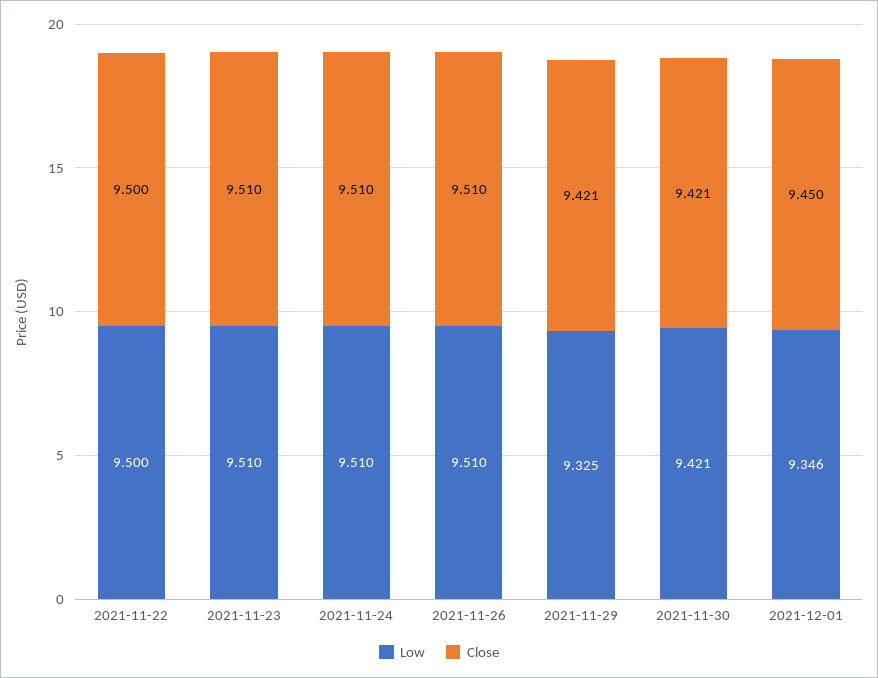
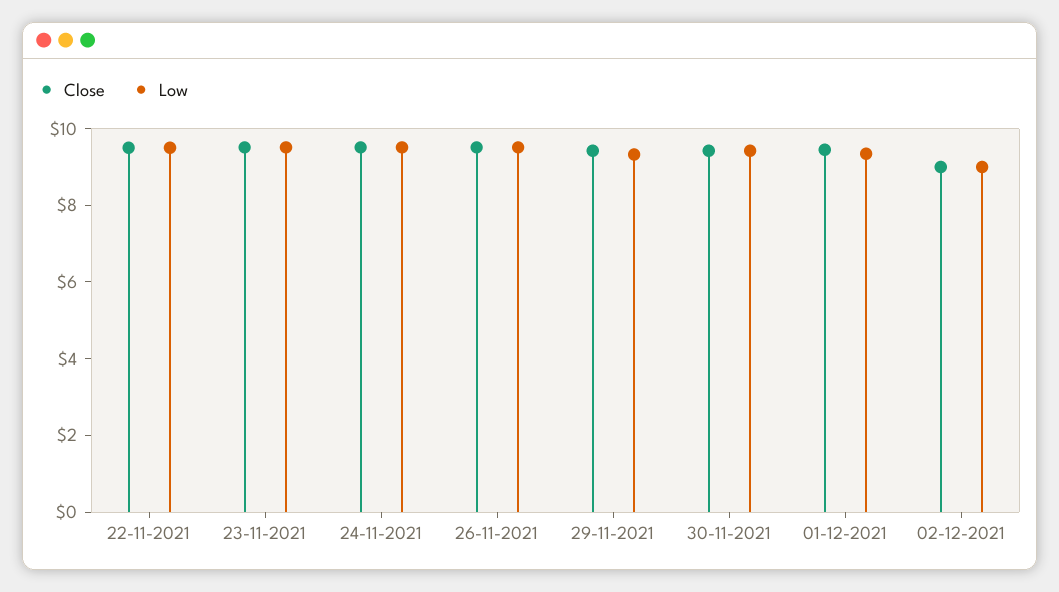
Close, 02-12-2021: none -> 9
Low, 02-12-2021: none -> 9

